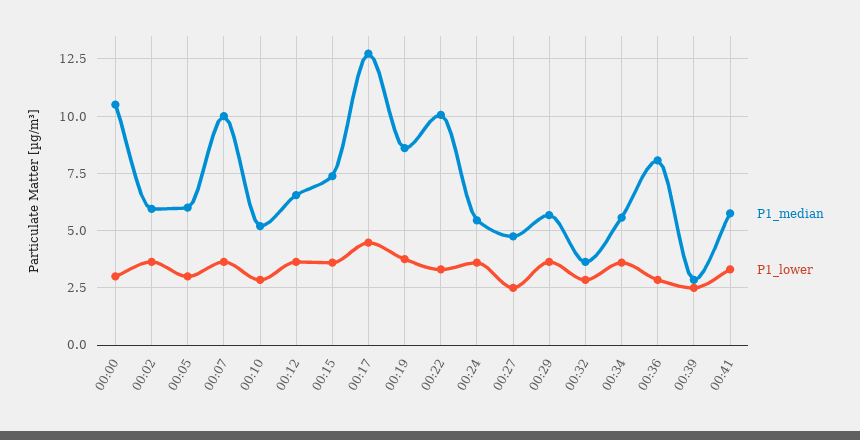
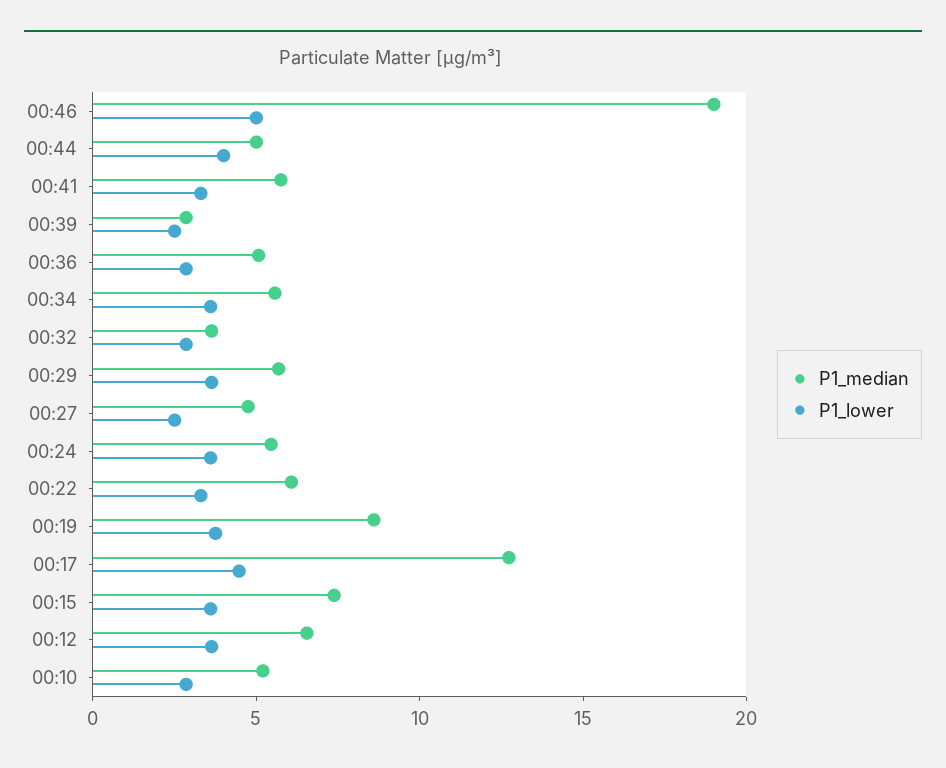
P1_median, 00:00: 10.5 -> none
P1_lower, 00:00: 3 -> none
P1_median, 00:02: 6 -> none
P1_lower, 00:02: 3.5 -> none
P1_median, 00:05: 6 -> none
P1_lower, 00:05: 3 -> none
P1_median, 00:07: 10 -> none
P1_lower, 00:07: 3.5 -> none
P1_median, 00:22: 10 -> 6
P1_median, 00:36: 8 -> 5
P1_median, 00:46: none -> 19
P1_lower, 00:46: none -> 5
P1_median, 00:44: none -> 5
P1_lower, 00:44: none -> 4

